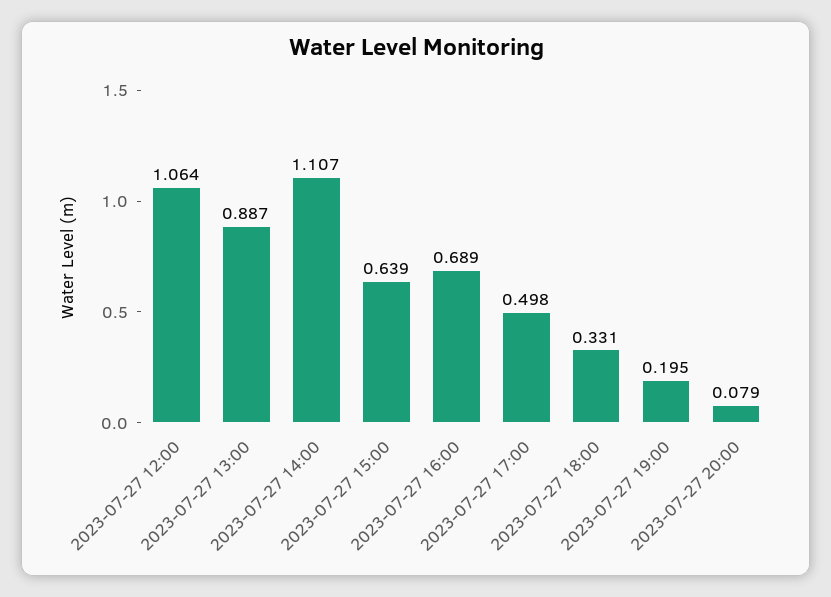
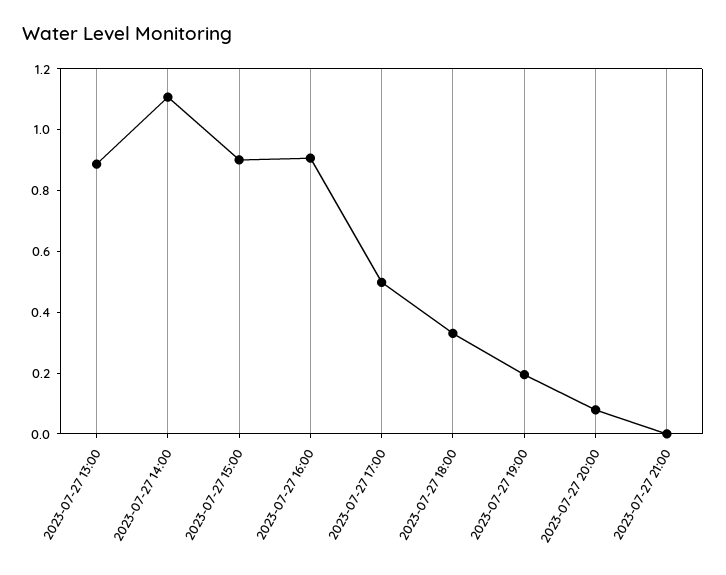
2023-07-27 12:00: 1.064 -> none
2023-07-27 15:00: 0.639 -> 0.9
2023-07-27 16:00: 0.689 -> 0.9
2023-07-27 21:00: none -> 0

